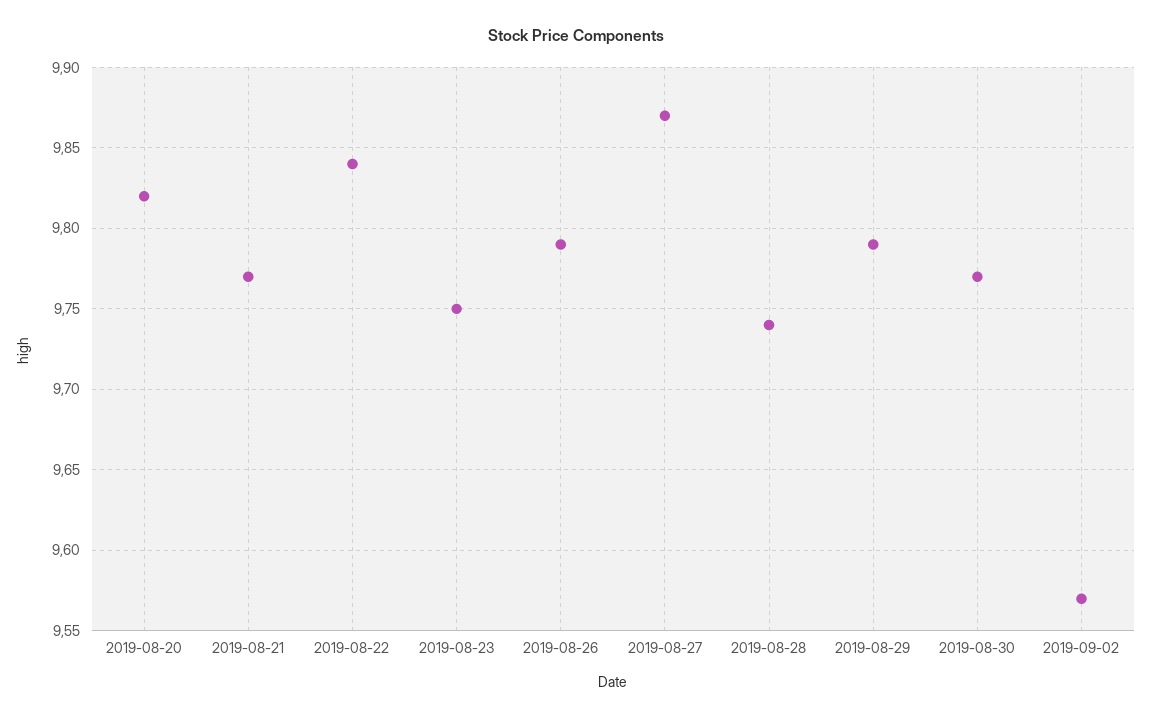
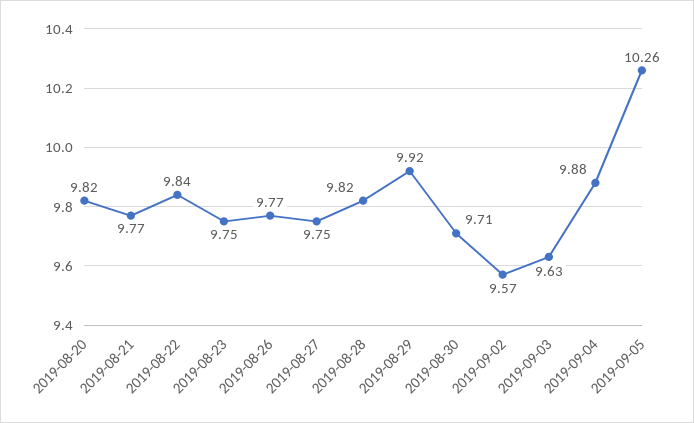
2019-08-26: 9.79 -> 9.77
2019-08-27: 9.87 -> 9.75
2019-08-28: 9.74 -> 9.82
2019-08-29: 9.79 -> 9.92
2019-08-30: 9.77 -> 9.71
2019-09-03: none -> 9.63
2019-09-04: none -> 9.88
2019-09-05: none -> 10.26

